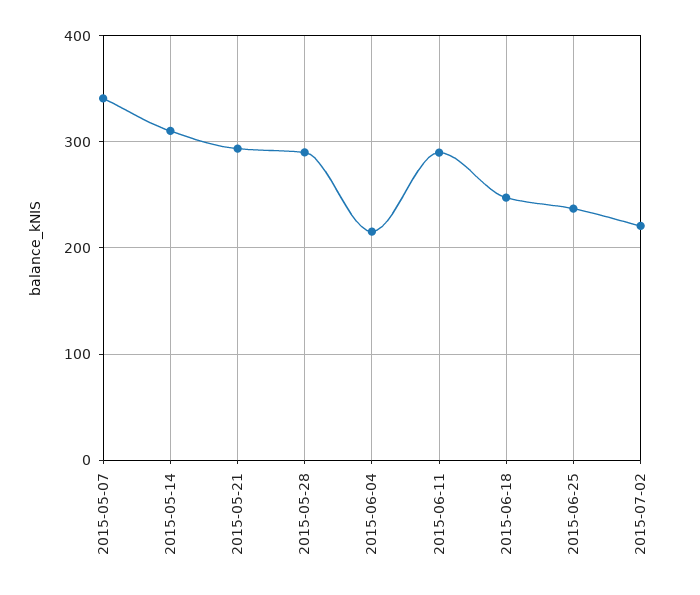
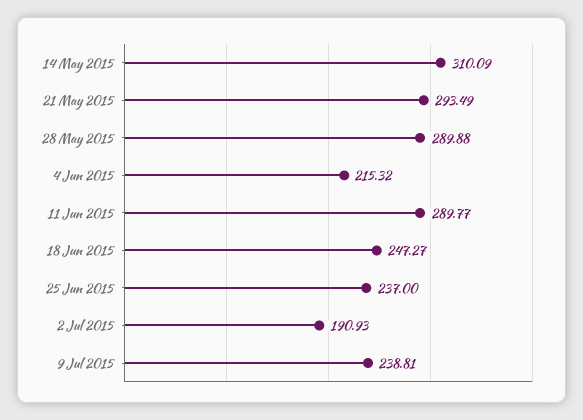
2015-05-07: 340 -> none
2015-07-02: 220 -> 190.93
9 Jul 2015: none -> 238.81

